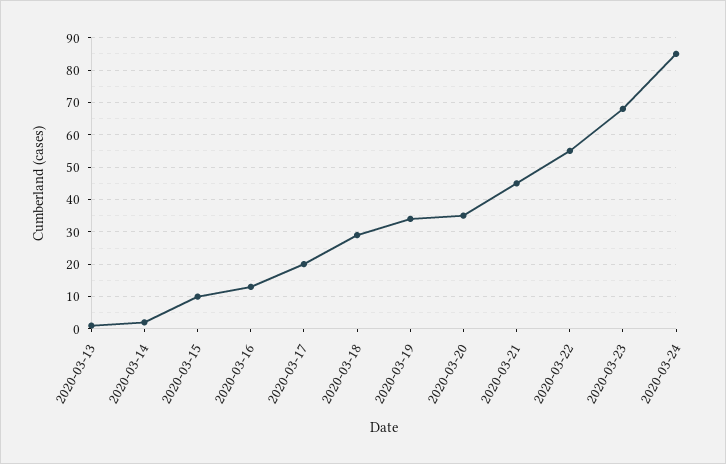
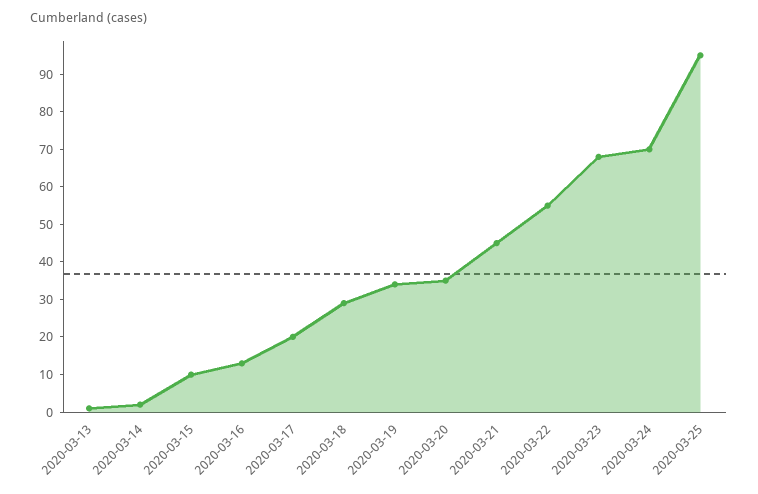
2020-03-24: 85 -> 70
2020-03-25: none -> 95

